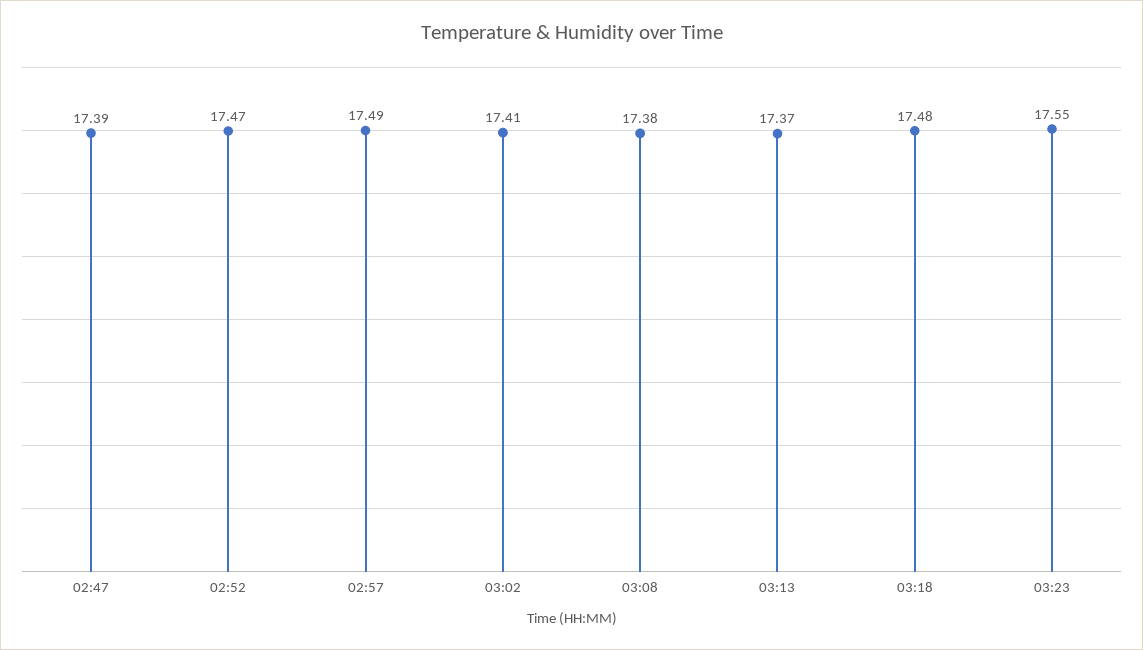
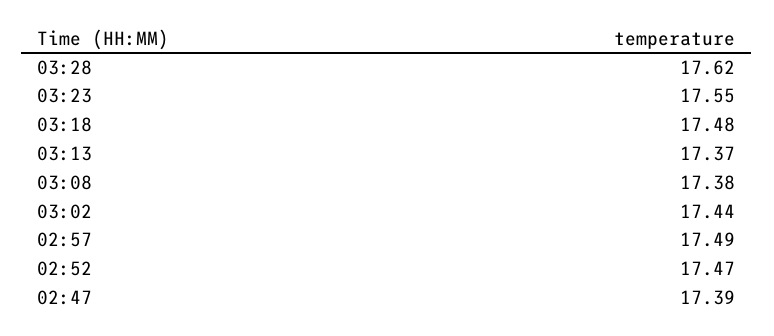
03:02: 17.41 -> 17.44
03:28: none -> 17.62

